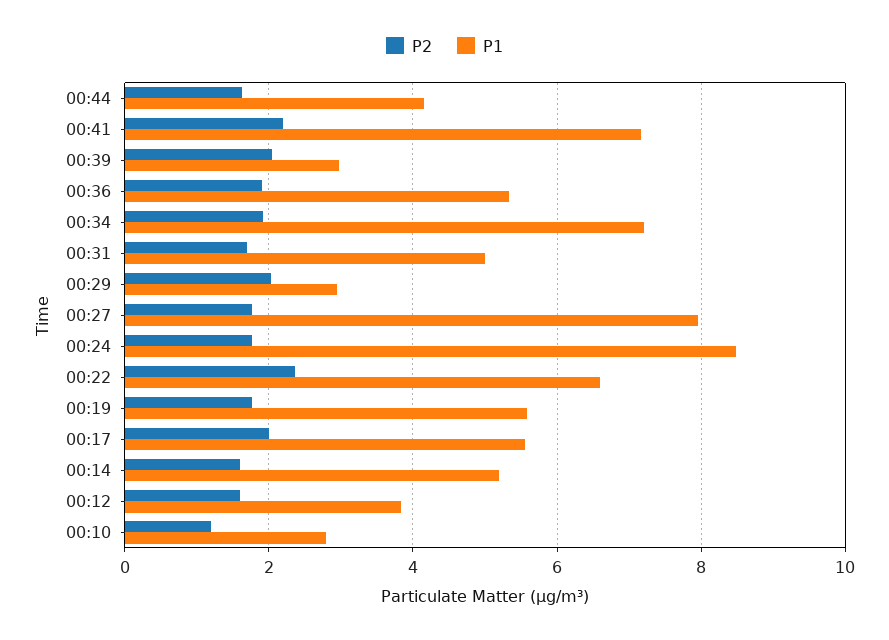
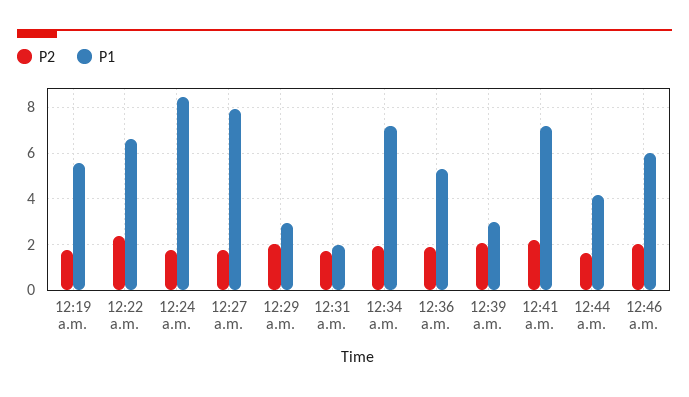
P1, 00:31: 5 -> 2
P2, 00:17: 2 -> none
P1, 00:17: 5.6 -> none
P2, 00:14: 1.6 -> none
P1, 00:14: 5.2 -> none
P2, 00:12: 1.6 -> none
P1, 00:12: 3.8 -> none
P2, 00:10: 1.2 -> none
P1, 00:10: 2.8 -> none
P2, 12:46 a.m.: none -> 2
P1, 12:46 a.m.: none -> 6

